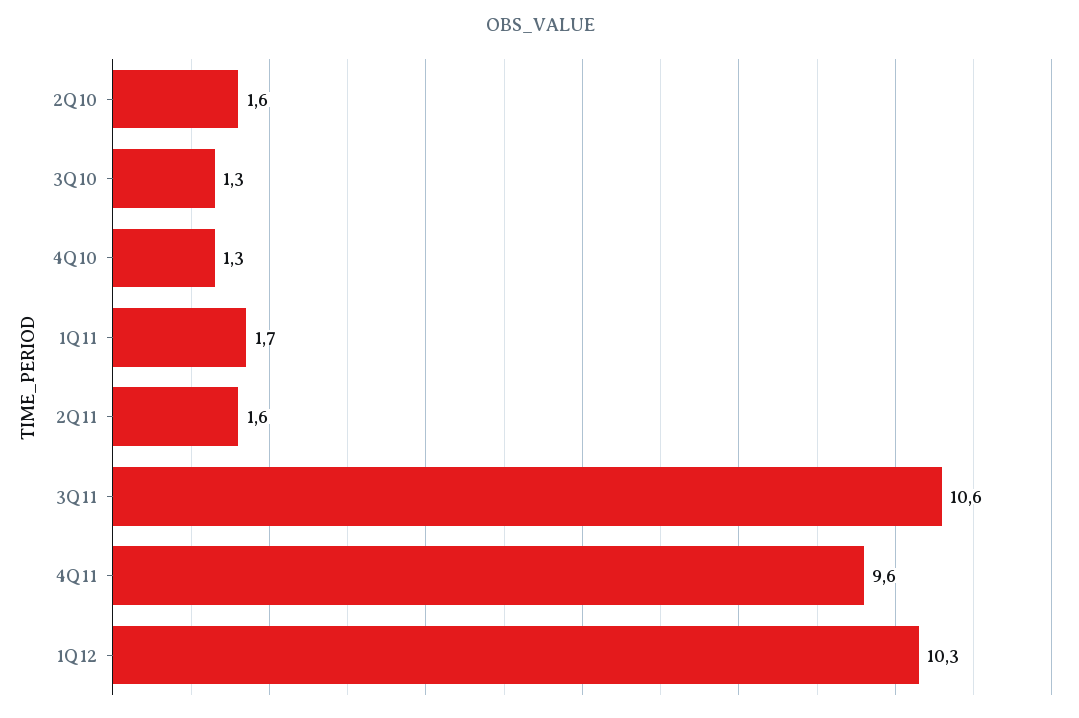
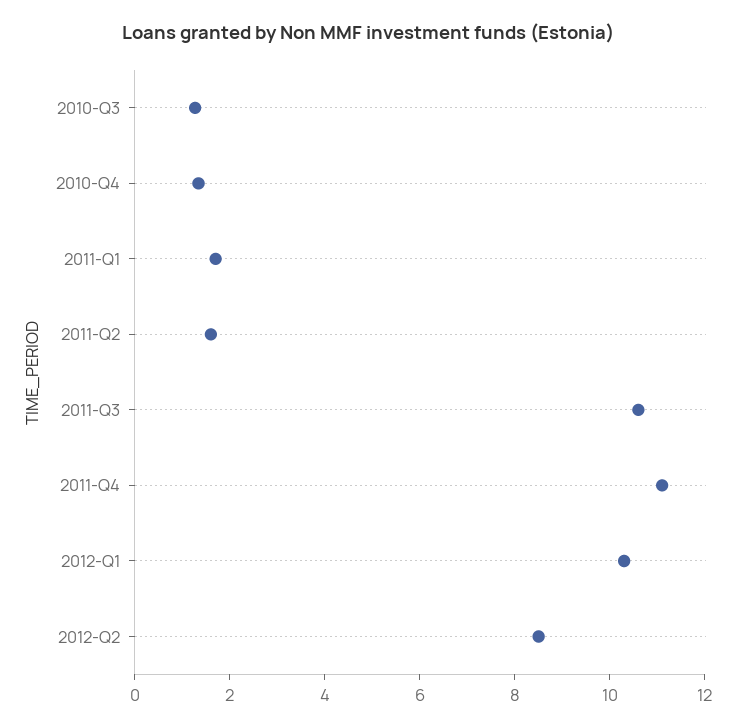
2Q10: 1.6 -> none
4Q11: 9.6 -> 11
2012-Q2: none -> 8.5

